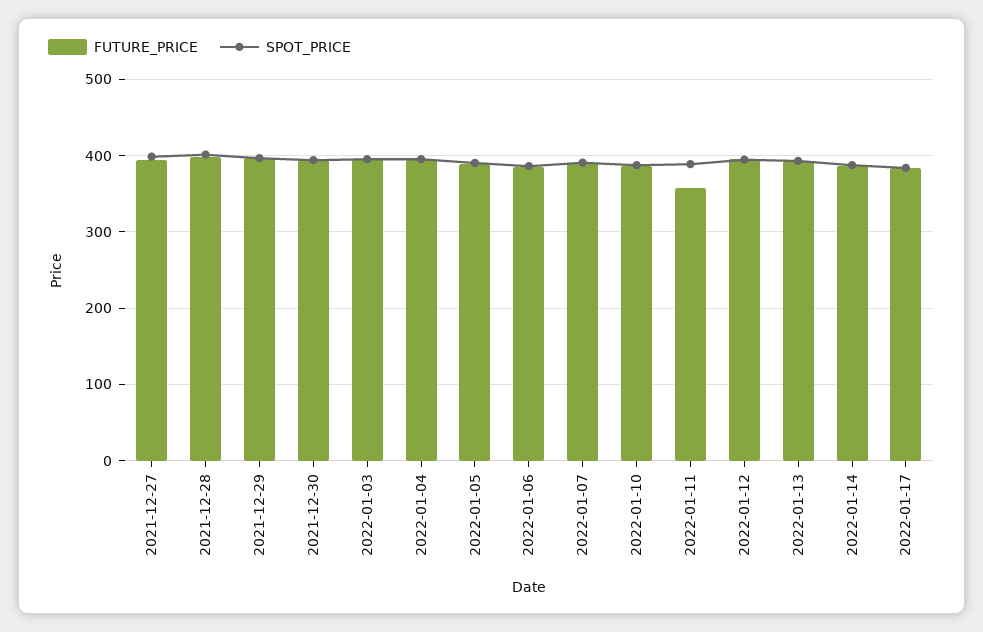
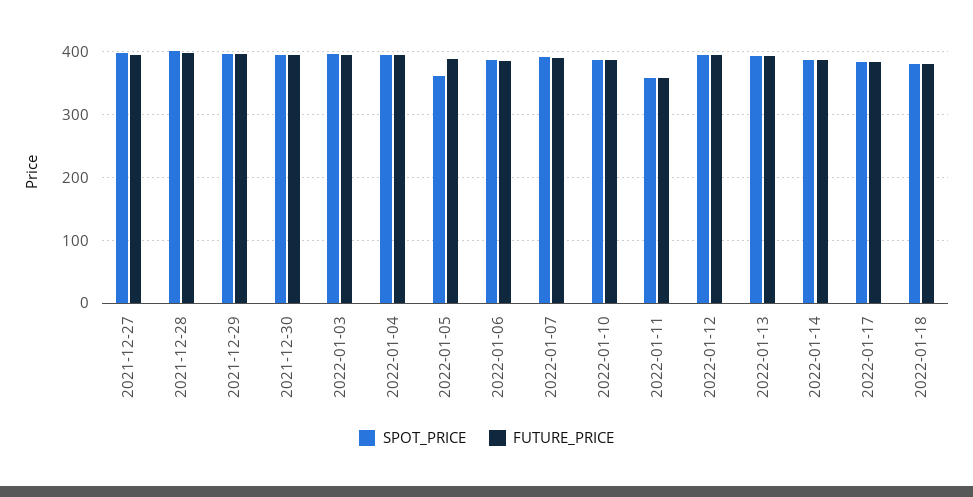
SPOT_PRICE, 2022-01-05: 390 -> 360
SPOT_PRICE, 2022-01-11: 390 -> 360
SPOT_PRICE, 2022-01-18: none -> 380
FUTURE_PRICE, 2022-01-18: none -> 380

